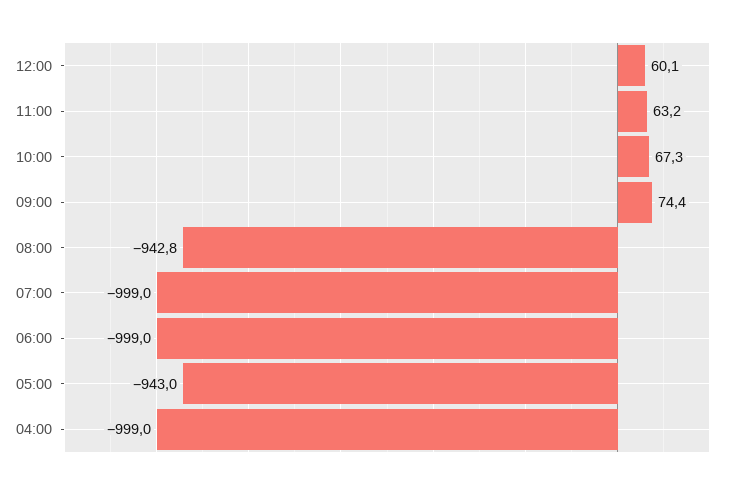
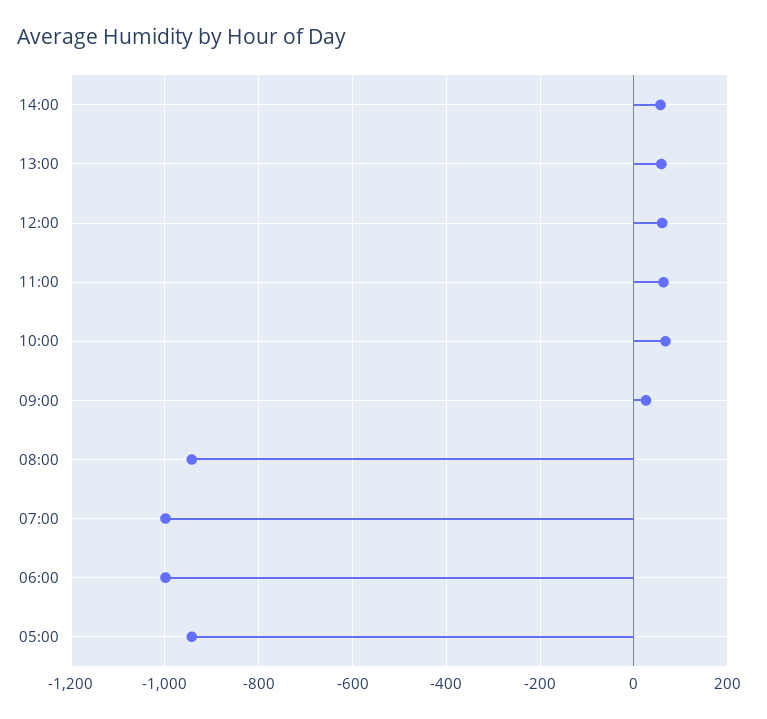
09:00: 74.4 -> 20
04:00: -999 -> none
14:00: none -> 60
13:00: none -> 60

